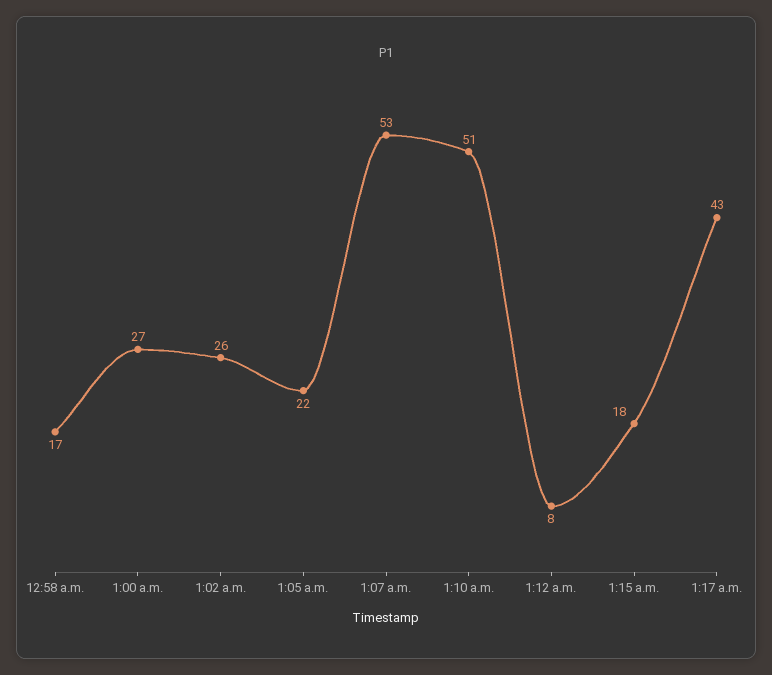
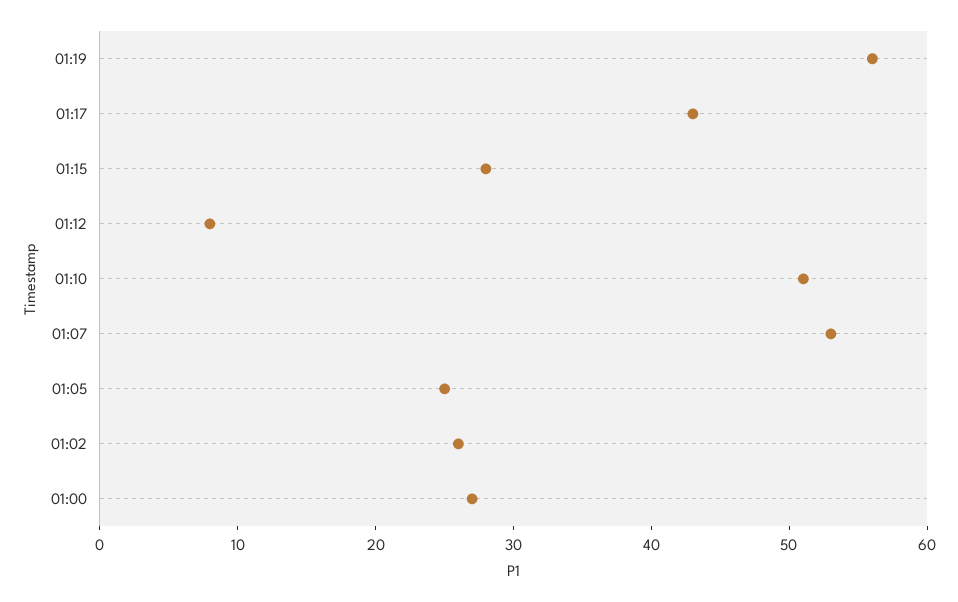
12:58 a.m.: 17 -> none
1:05 a.m.: 22 -> 25
1:15 a.m.: 18 -> 28
01:19: none -> 56

